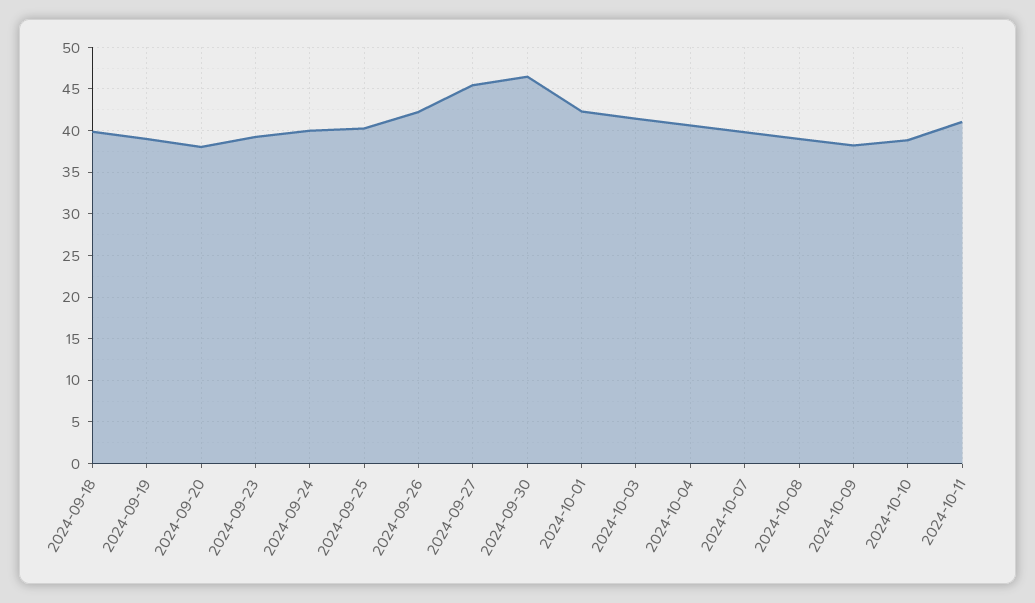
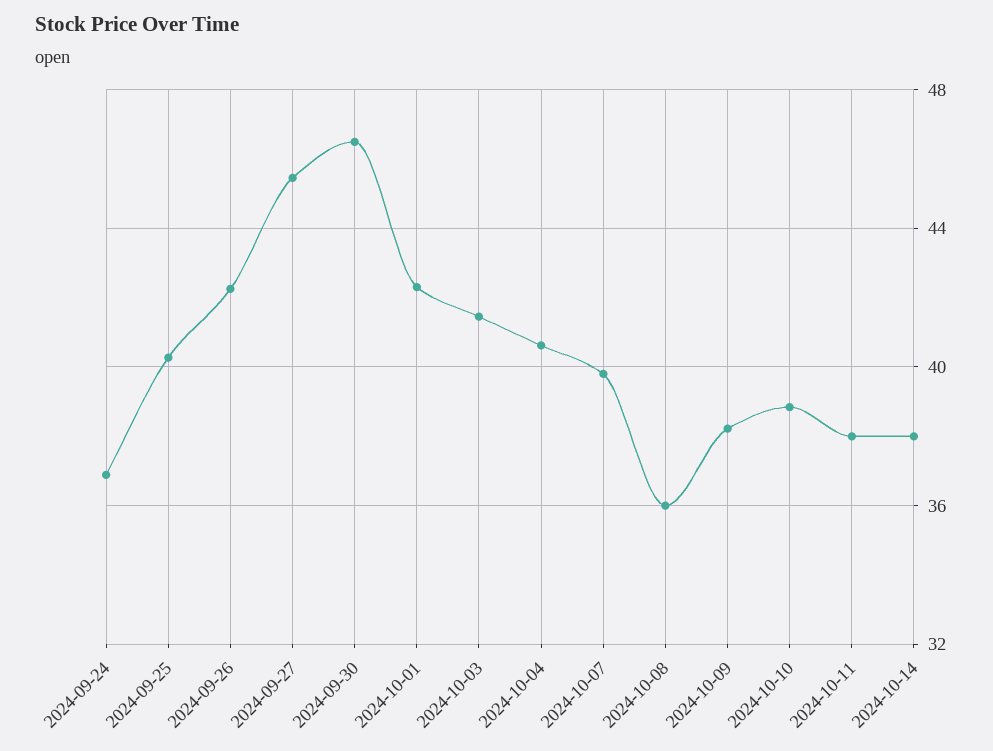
2024-09-18: 40 -> none
2024-09-19: 39 -> none
2024-09-20: 38 -> none
2024-09-23: 39 -> none
2024-09-24: 40 -> 37
2024-10-08: 39 -> 36
2024-10-11: 41 -> 38
2024-10-14: none -> 38

